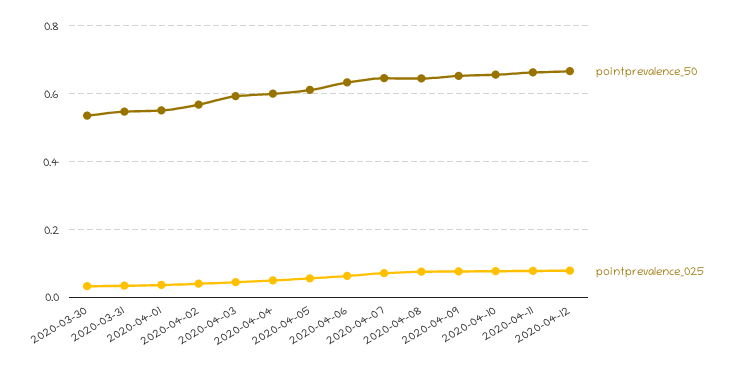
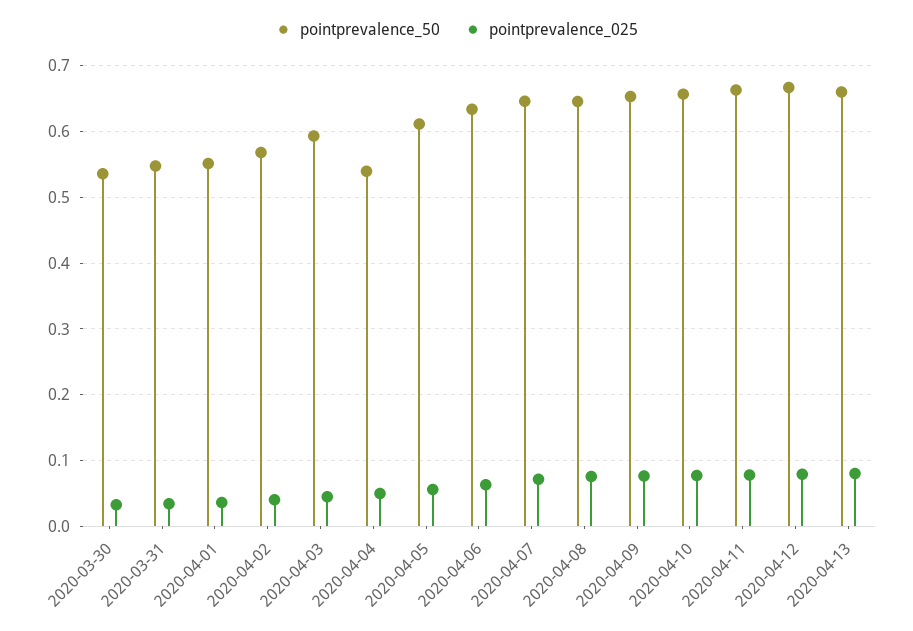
pointprevalence_50, 2020-04-04: 0.6 -> 0.54
pointprevalence_50, 2020-04-13: none -> 0.66
pointprevalence_025, 2020-04-13: none -> 0.08

